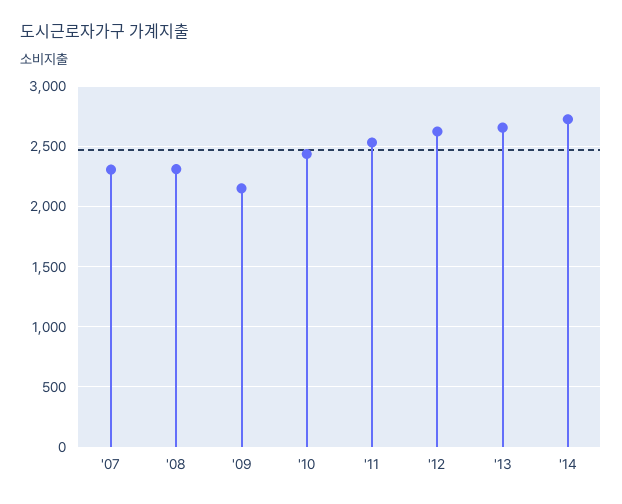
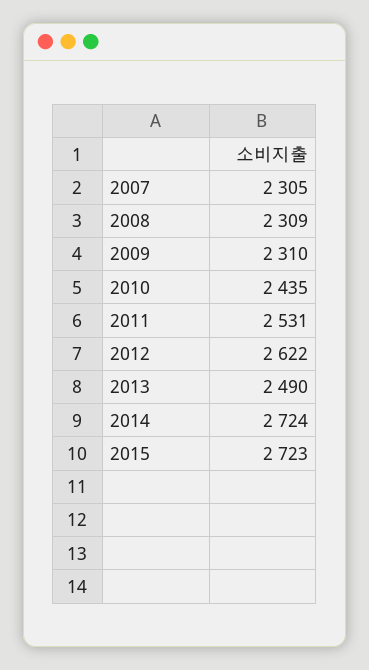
'09: 2150 -> 2310
'13: 2650 -> 2490
2015: none -> 2723

